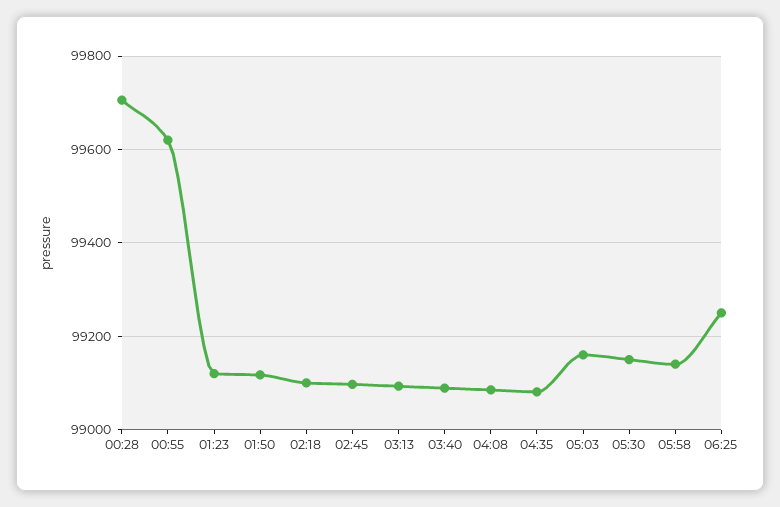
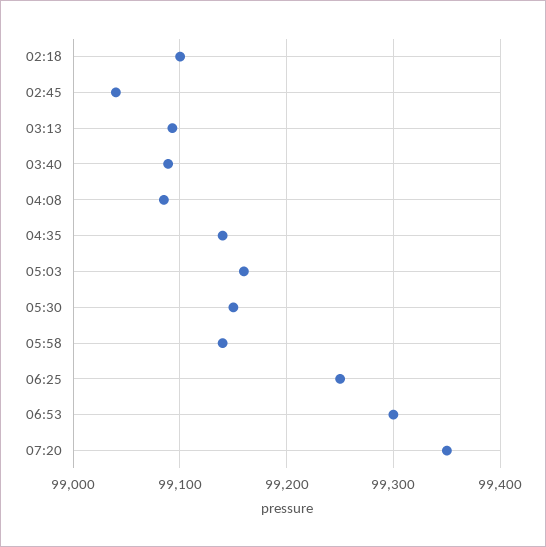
00:28: 99700 -> none
00:55: 99620 -> none
01:23: 99120 -> none
01:50: 99120 -> none
02:45: 99100 -> 99040
04:35: 99080 -> 99140
06:53: none -> 99300
07:20: none -> 99350

